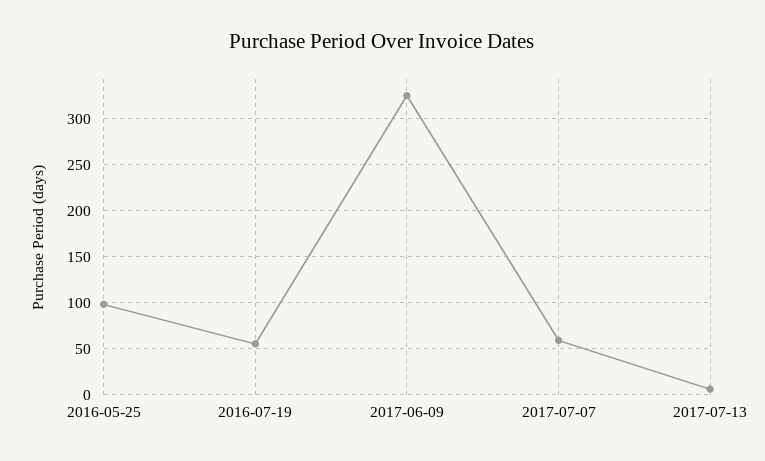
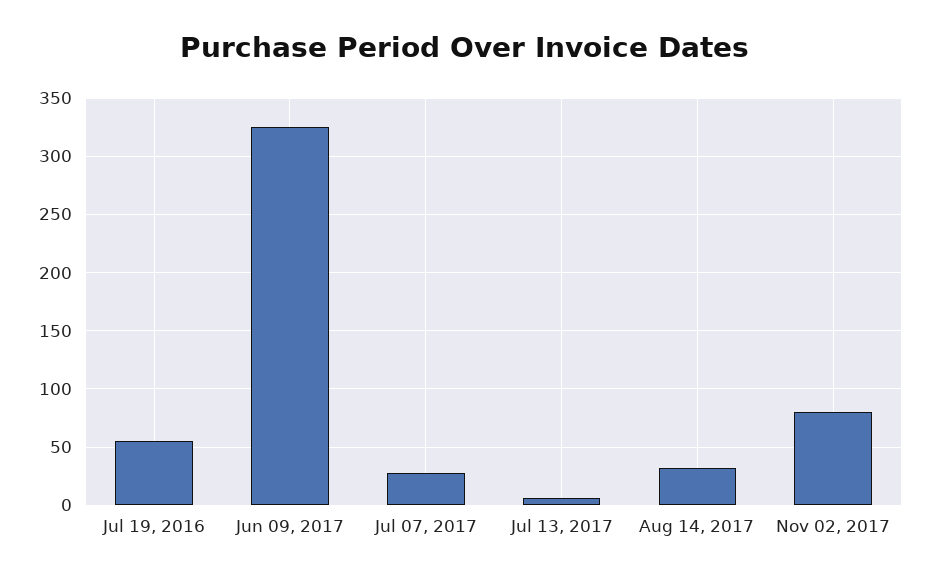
2016-05-25: 100 -> none
2017-07-07: 60 -> 30
Aug 14, 2017: none -> 30
Nov 02, 2017: none -> 80

